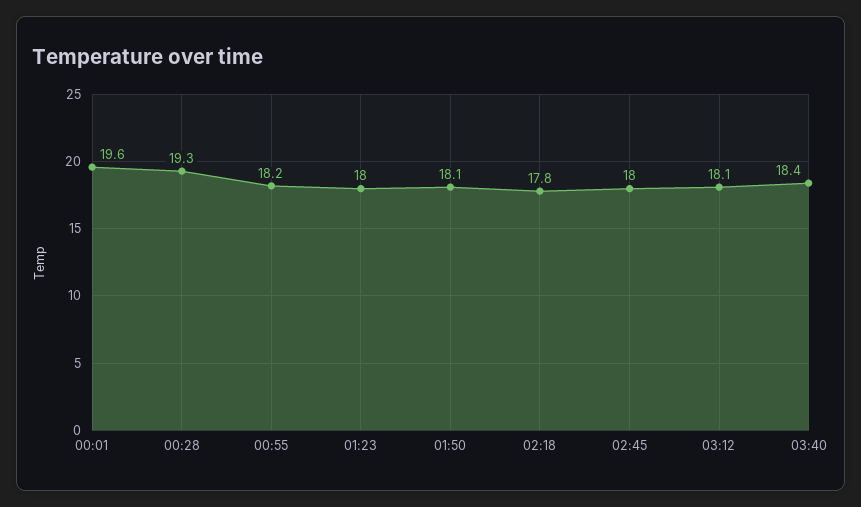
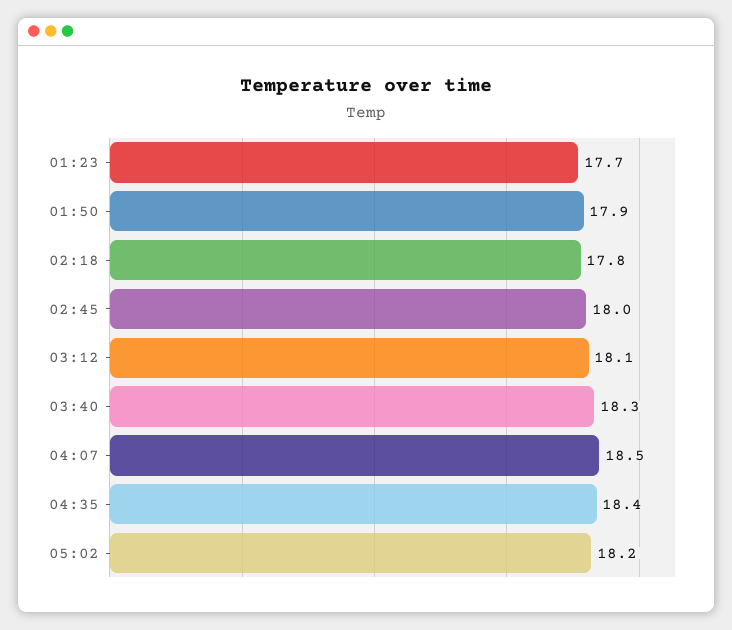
00:01: 19.6 -> none
00:28: 19.3 -> none
00:55: 18.2 -> none
01:23: 18 -> 17.7
01:50: 18.1 -> 17.9
03:40: 18.4 -> 18.3
04:07: none -> 18.5
04:35: none -> 18.4
05:02: none -> 18.2

